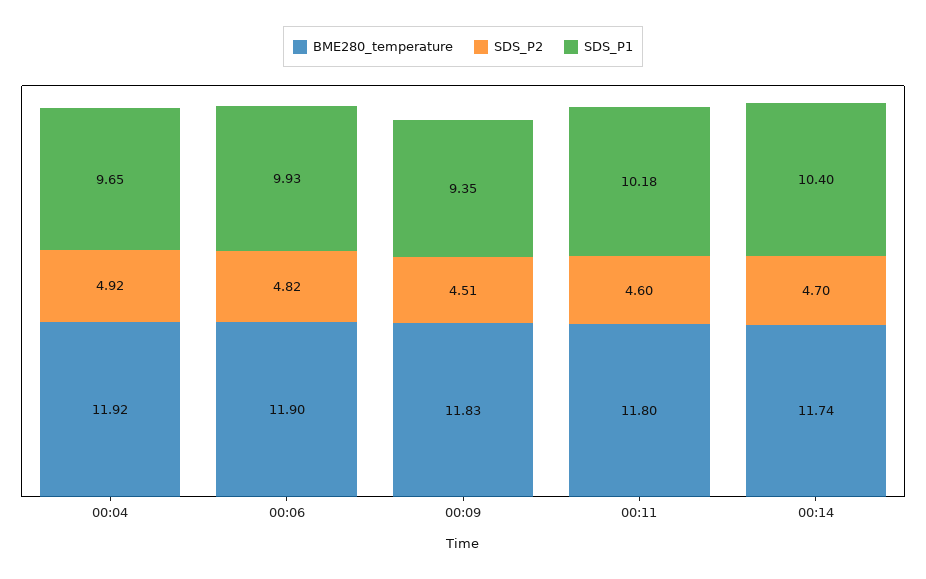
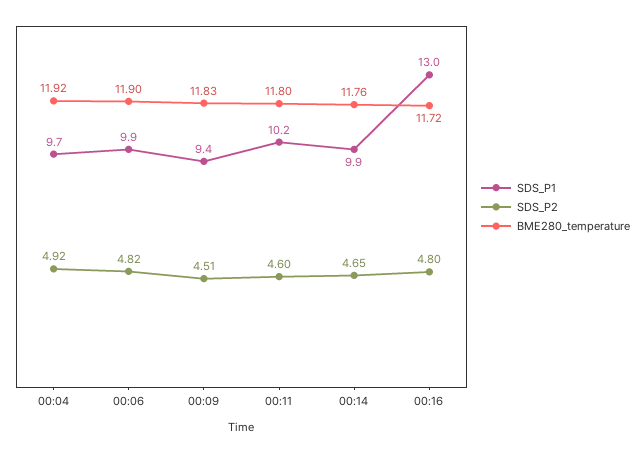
BME280_temperature, 00:14: 11.74 -> 11.76
SDS_P2, 00:14: 4.7 -> 4.65
SDS_P1, 00:14: 10.4 -> 9.9
SDS_P1, 00:16: none -> 13
SDS_P2, 00:16: none -> 4.8
BME280_temperature, 00:16: none -> 11.72

